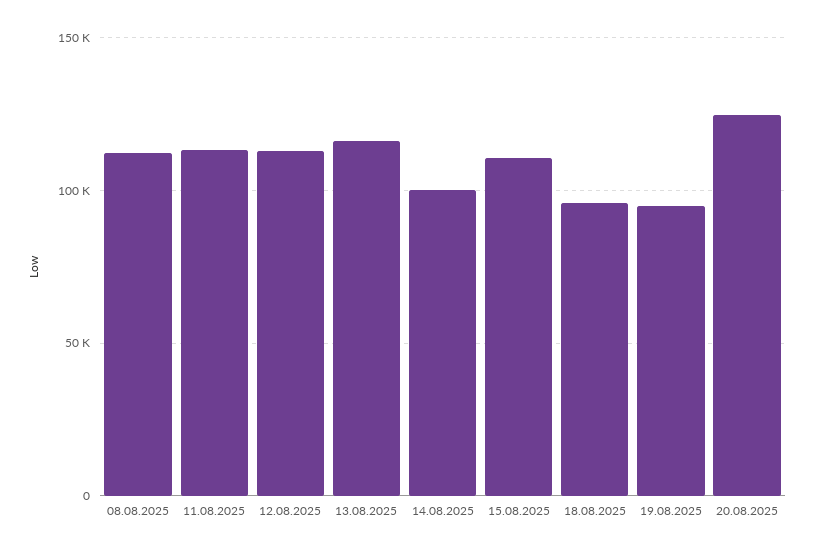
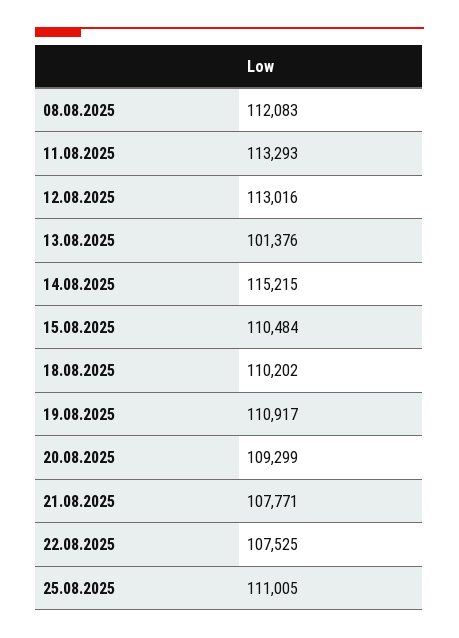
13.08.2025: 115000 -> 101376
14.08.2025: 100000 -> 115215
18.08.2025: 95000 -> 110202
19.08.2025: 95000 -> 110917
20.08.2025: 125000 -> 109299
21.08.2025: none -> 107771
22.08.2025: none -> 107525
25.08.2025: none -> 111005

